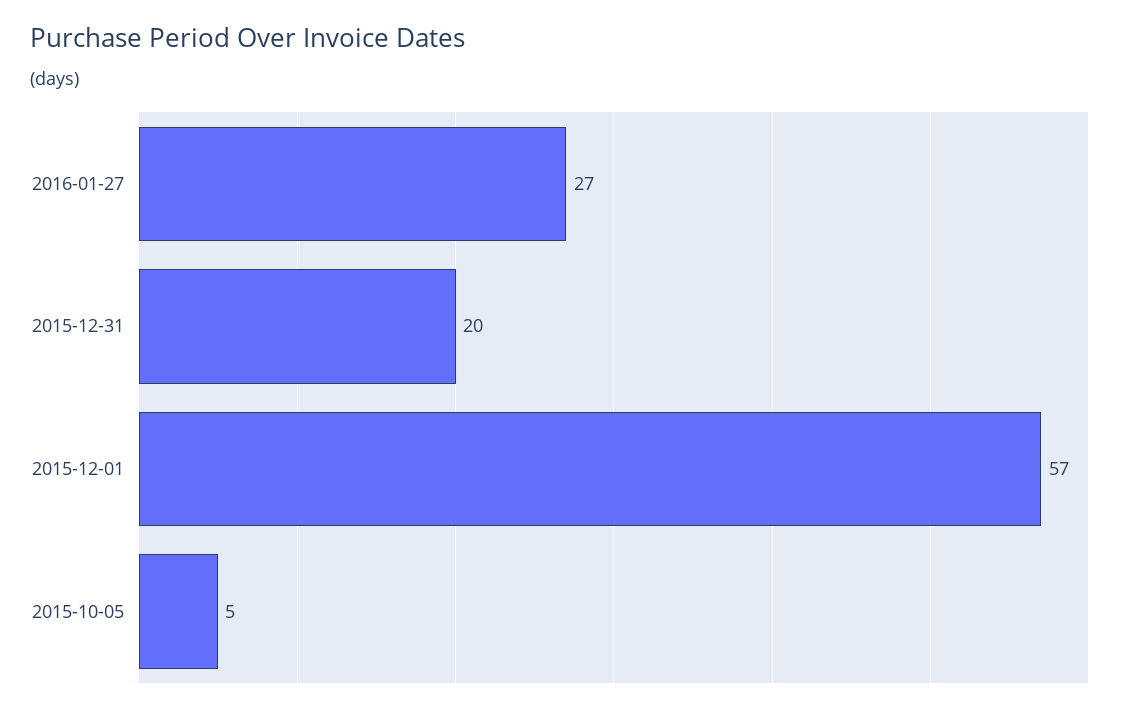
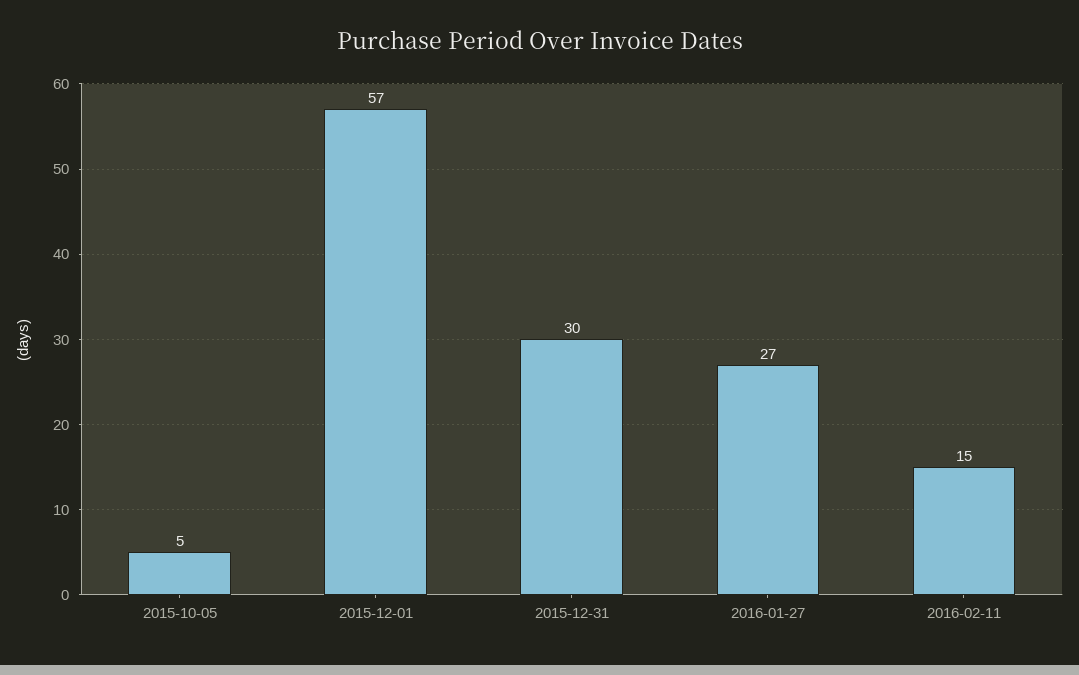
2015-12-31: 20 -> 30
2016-02-11: none -> 15

